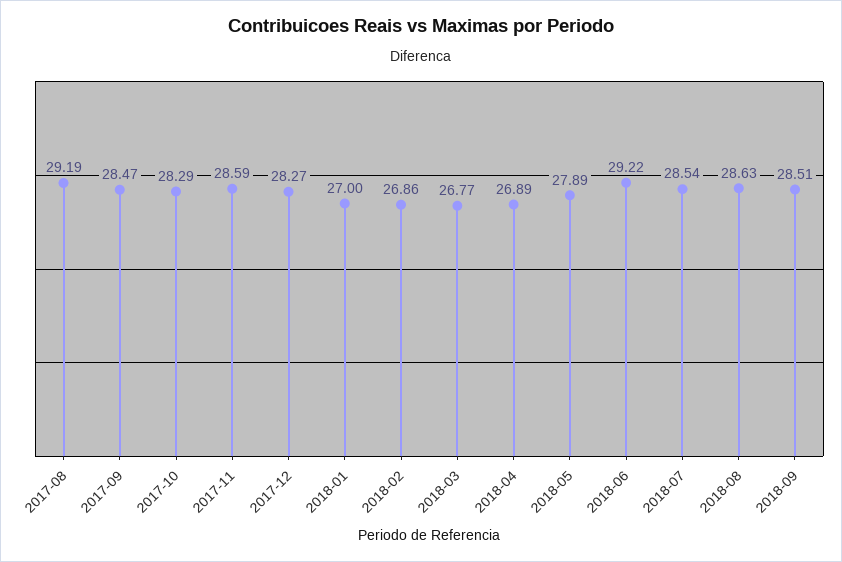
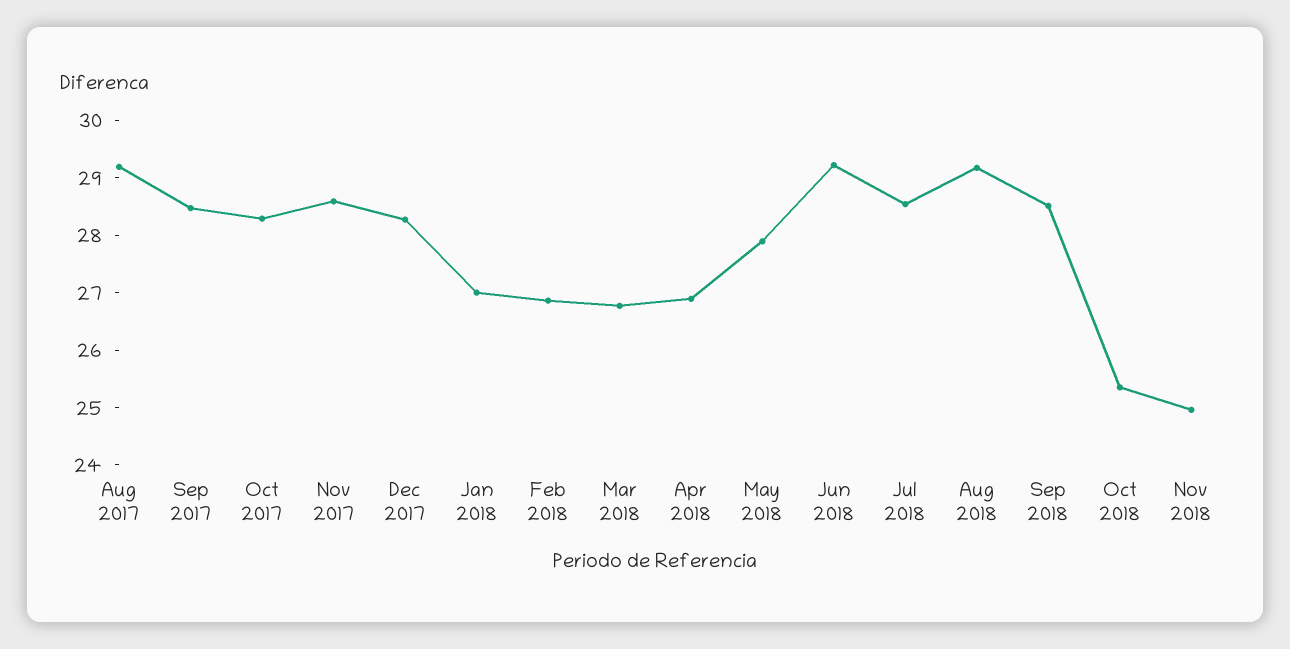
2018-08: 28.63 -> 29.2
Oct 2018: none -> 25.4
Nov 2018: none -> 25

